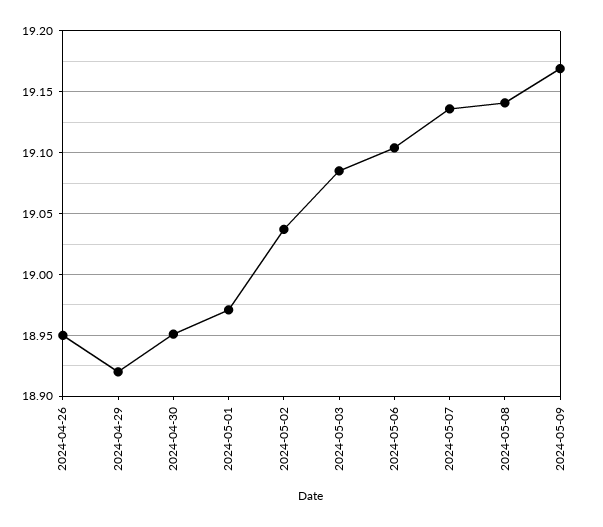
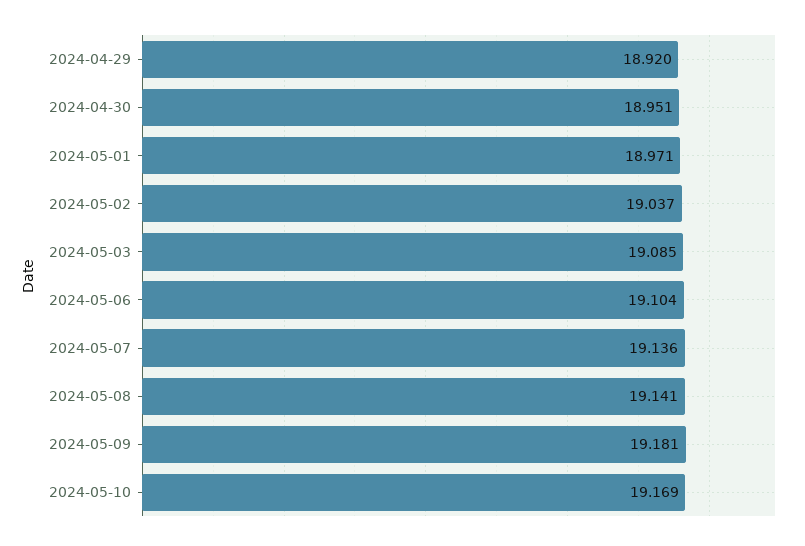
2024-04-26: 18.95 -> none
2024-05-09: 19.17 -> 19.181
2024-05-10: none -> 19.169

